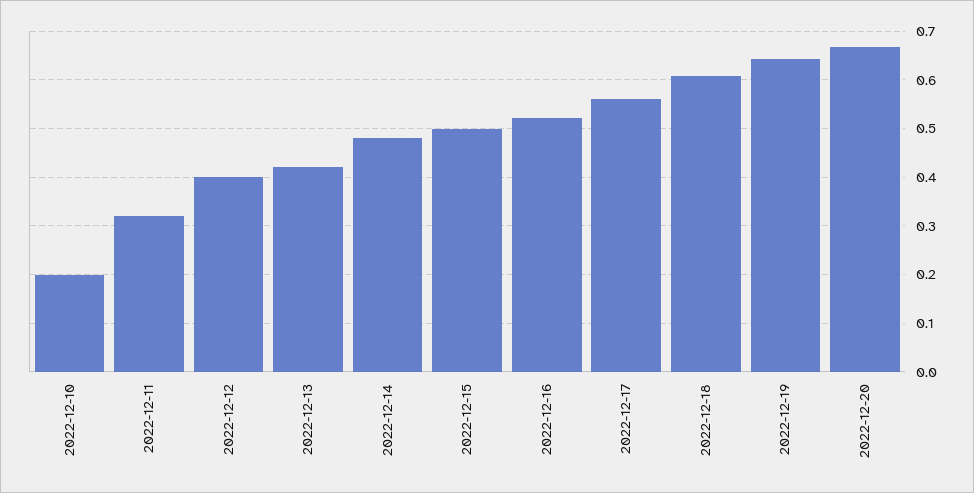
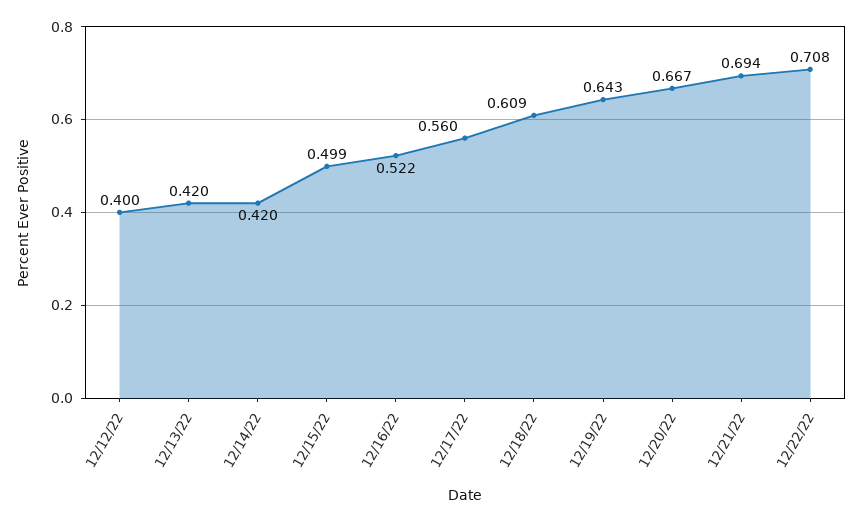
2022-12-10: 0.2 -> none
2022-12-11: 0.32 -> none
2022-12-14: 0.48 -> 0.42
12/21/22: none -> 0.694
12/22/22: none -> 0.708

